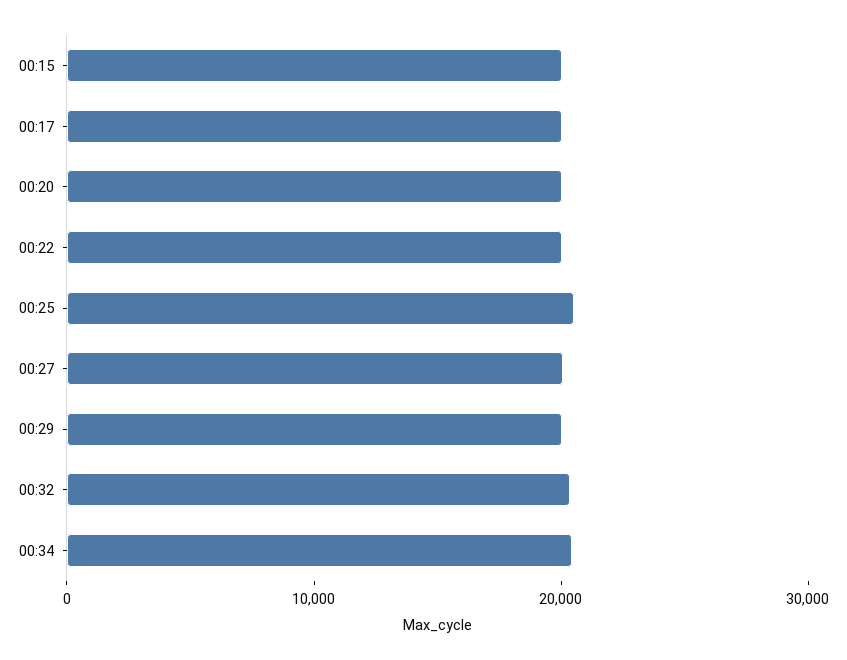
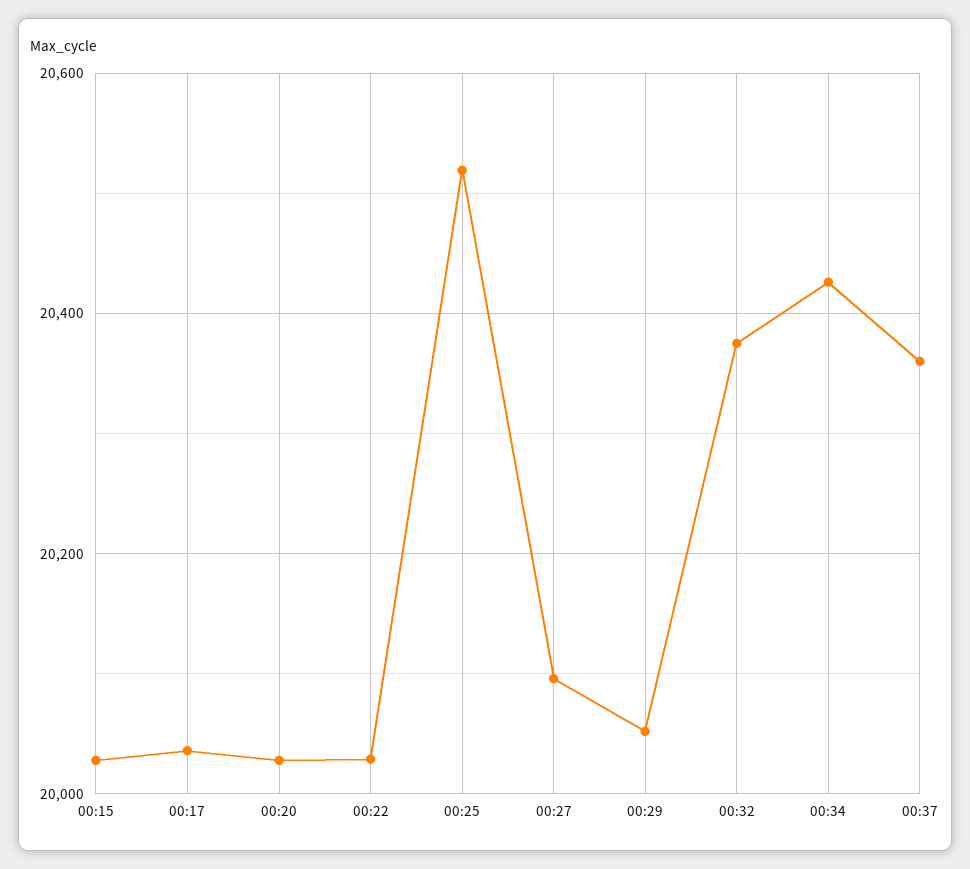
00:37: none -> 20360

